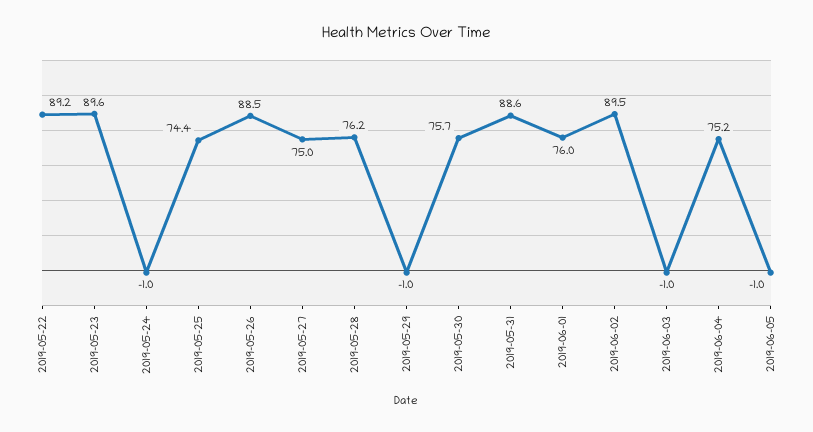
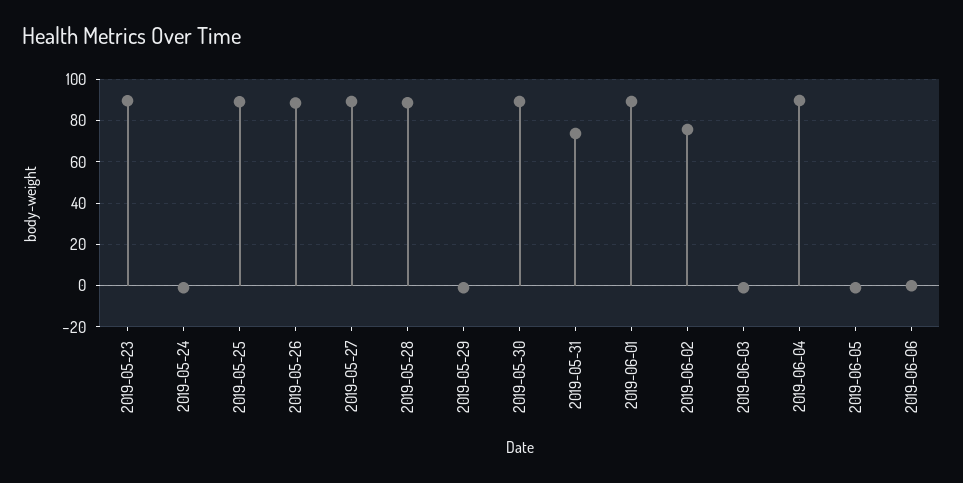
2019-05-22: 89.2 -> none
2019-05-25: 74.4 -> 90
2019-05-27: 75 -> 90
2019-05-28: 76.2 -> 90
2019-05-30: 75.7 -> 90
2019-05-31: 88.6 -> 75
2019-06-01: 76 -> 90
2019-06-02: 89.5 -> 75
2019-06-04: 75.2 -> 90
2019-06-06: none -> 0

